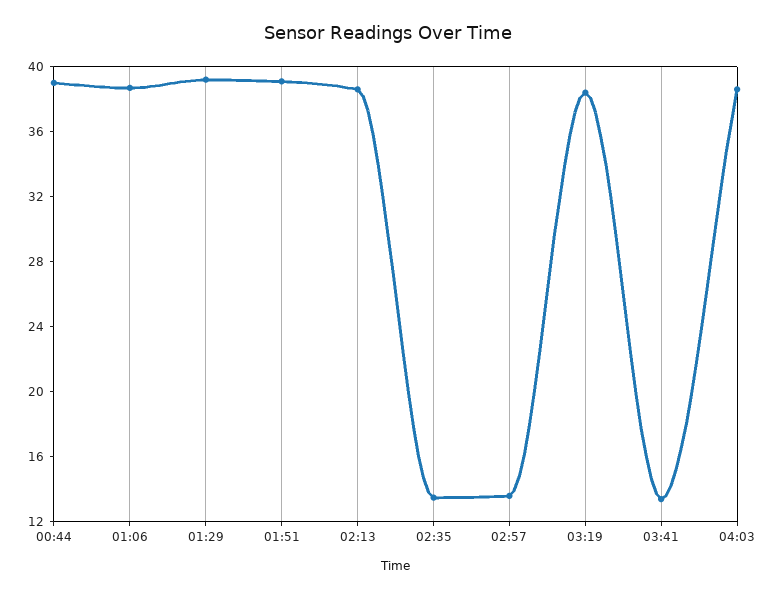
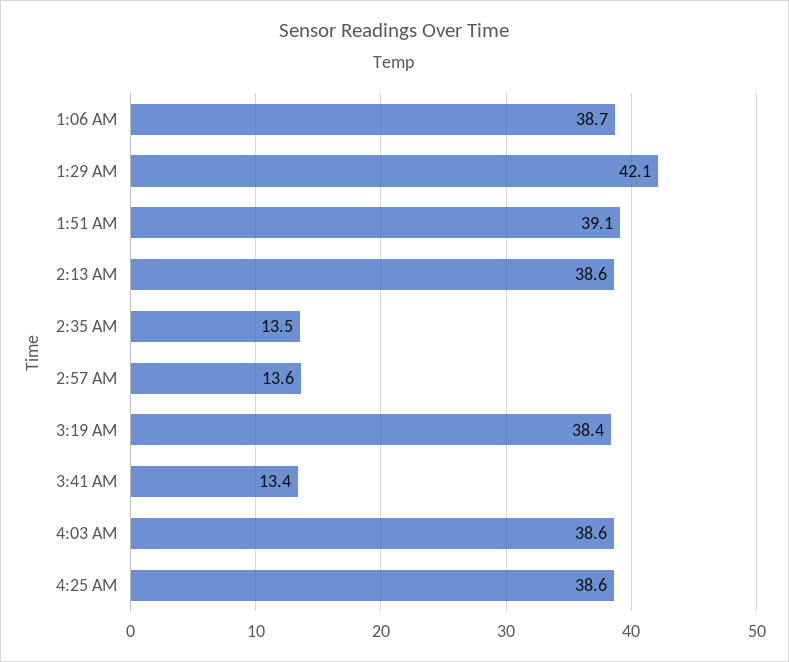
00:44: 39 -> none
01:29: 39 -> 42.1
4:25 AM: none -> 38.6

